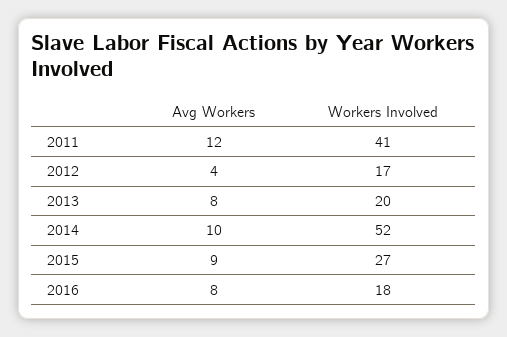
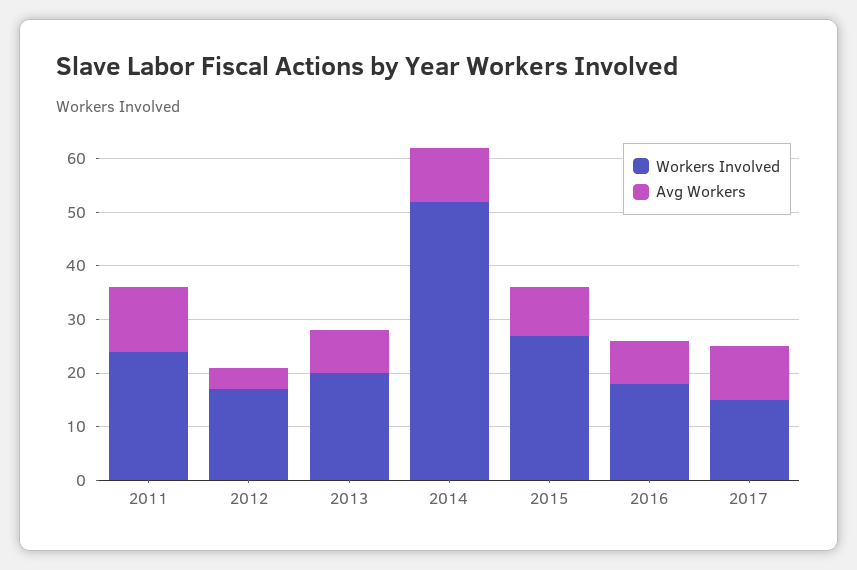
Workers Involved, 2011: 41 -> 25
Workers Involved, 2017: none -> 15
Avg Workers, 2017: none -> 10

